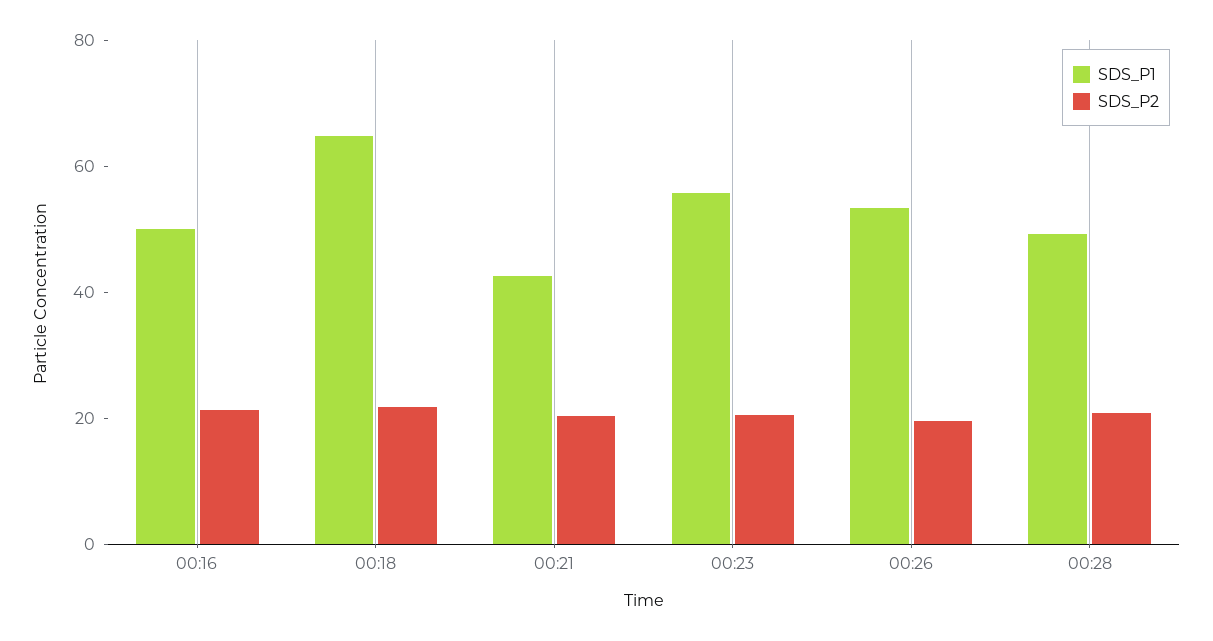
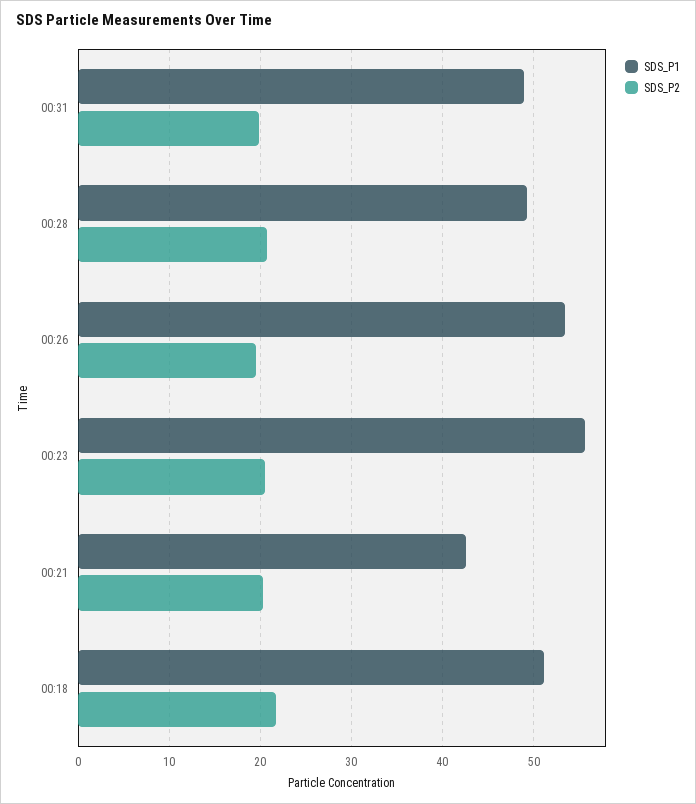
SDS_P1, 00:16: 50 -> none
SDS_P2, 00:16: 20 -> none
SDS_P1, 00:18: 65 -> 51
SDS_P1, 00:31: none -> 49
SDS_P2, 00:31: none -> 20

